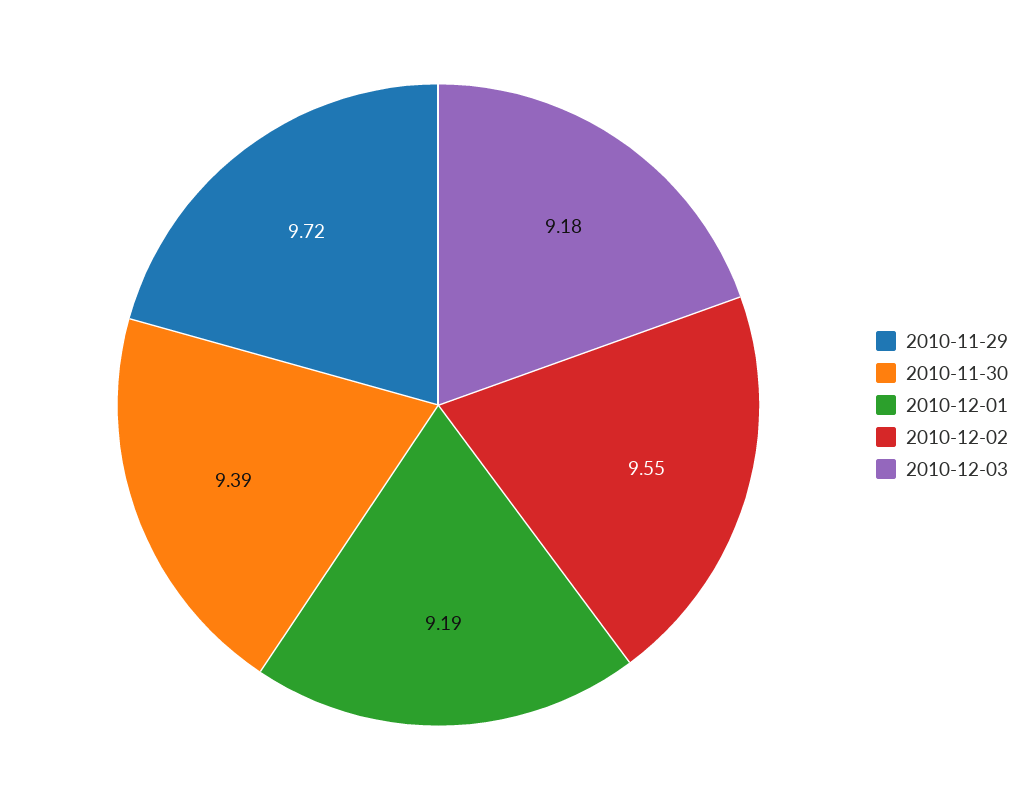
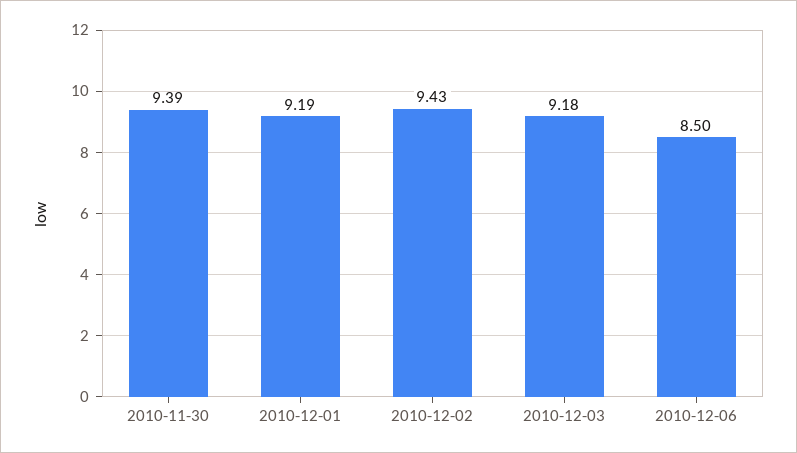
2010-11-29: 9.72 -> none
2010-12-02: 9.55 -> 9.43
2010-12-06: none -> 8.5

